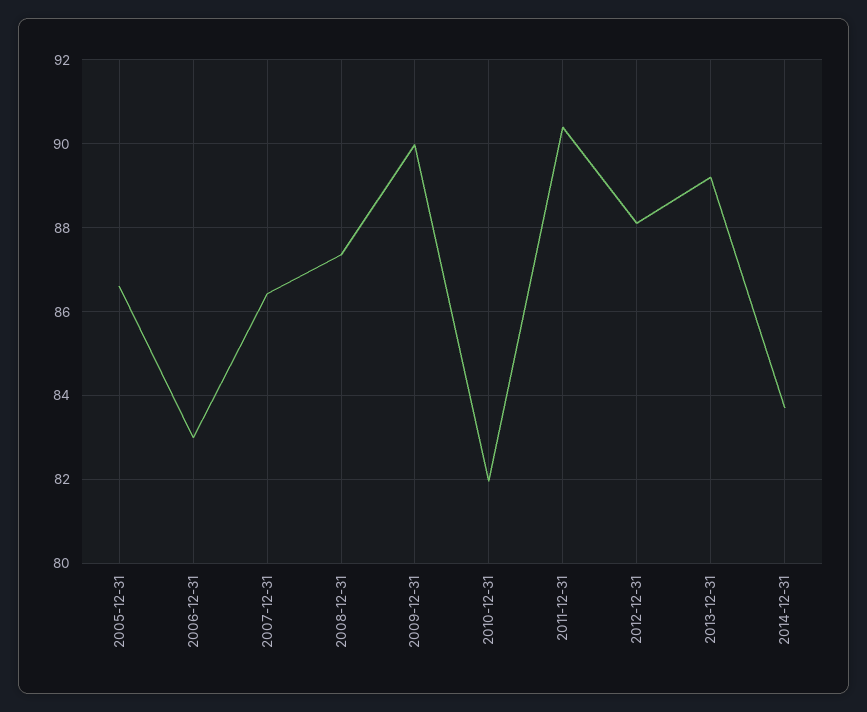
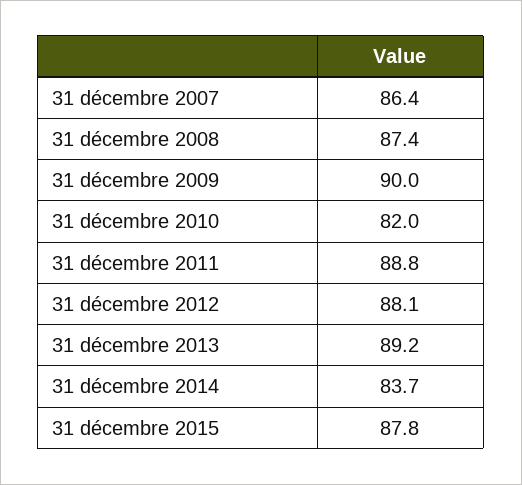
2005-12-31: 86.6 -> none
2006-12-31: 83 -> none
2011-12-31: 90.4 -> 88.8
31 décembre 2015: none -> 87.8

